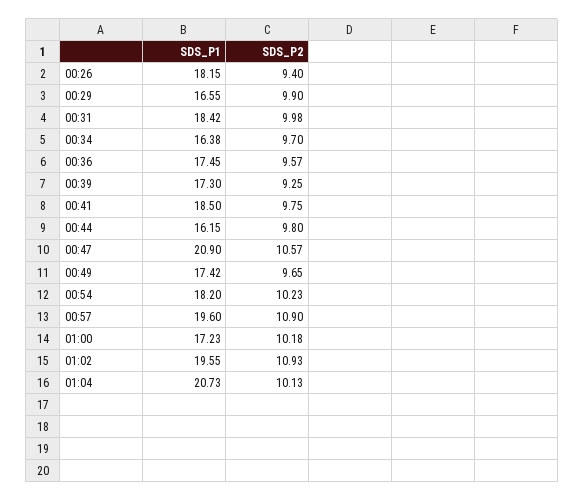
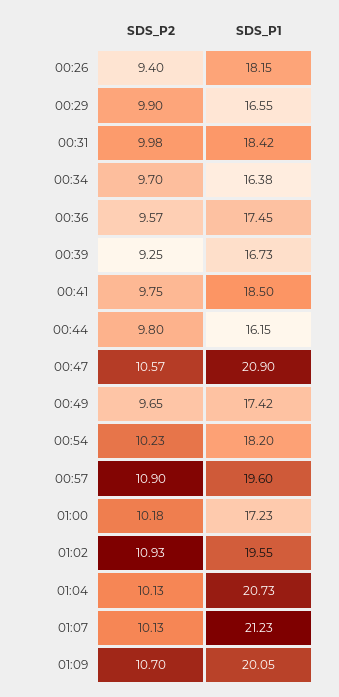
SDS_P1, 00:39: 17.3 -> 16.73
SDS_P2, 01:07: none -> 10.13
SDS_P1, 01:07: none -> 21.23
SDS_P2, 01:09: none -> 10.7
SDS_P1, 01:09: none -> 20.05

